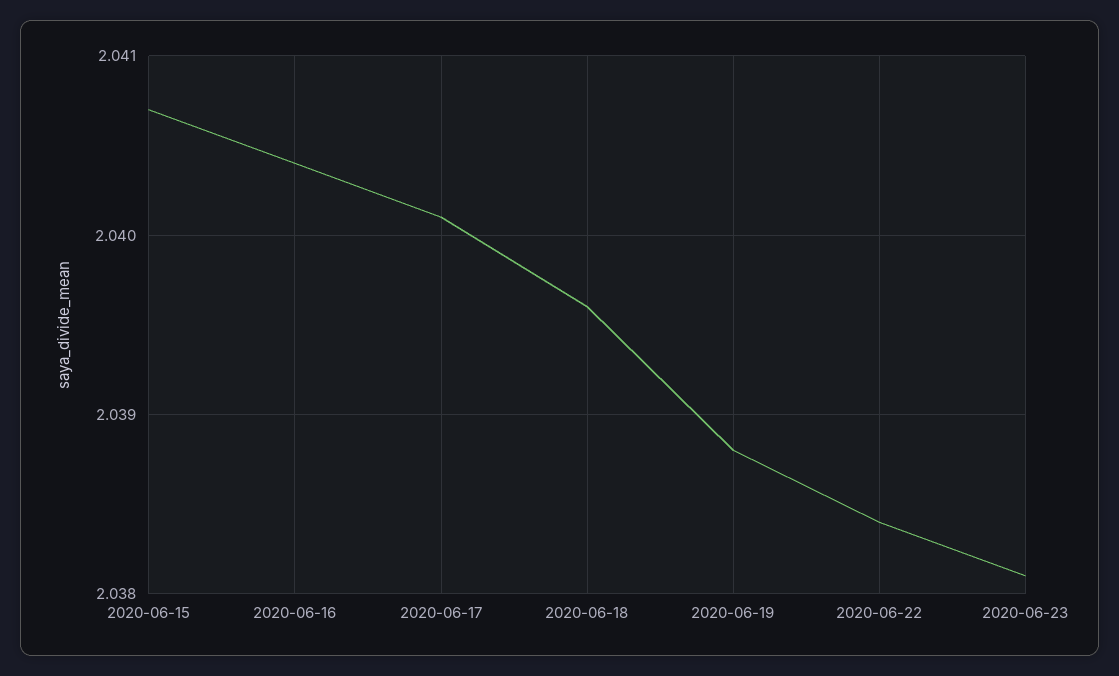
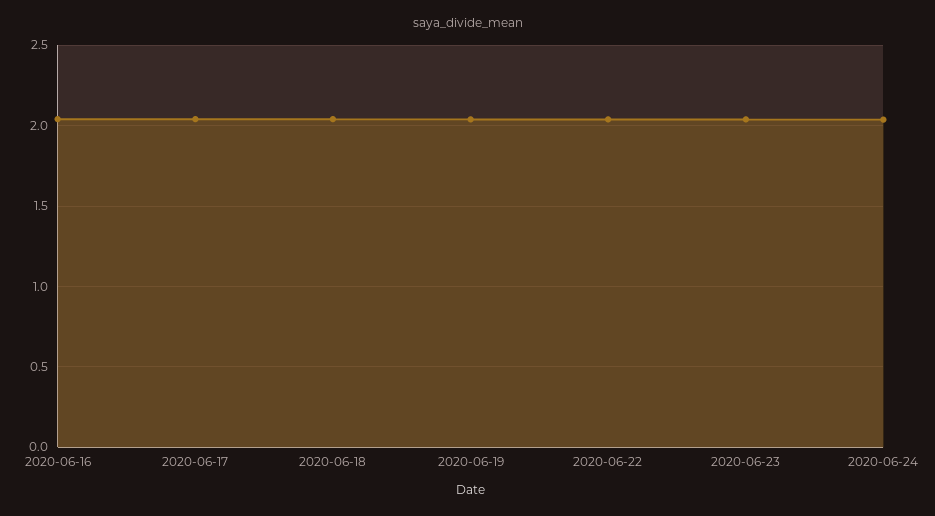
2020-06-15: 2.0407 -> none
2020-06-24: none -> 2.05

